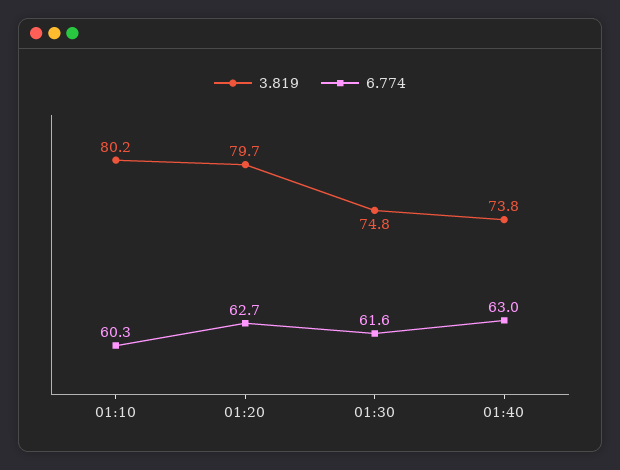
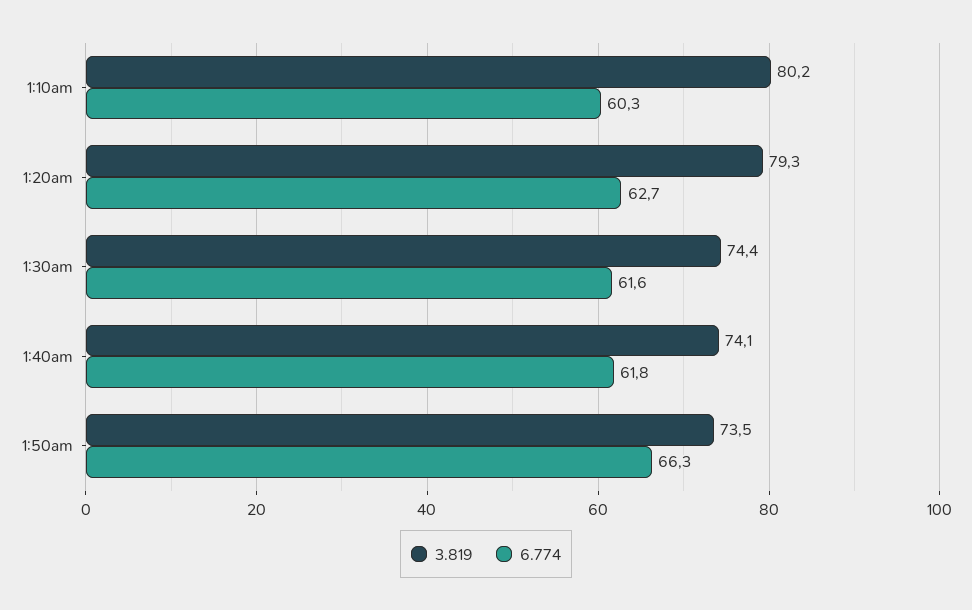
3.819, 01:20: 79.7 -> 79.3
3.819, 01:30: 74.8 -> 74.4
3.819, 01:40: 73.8 -> 74.1
6.774, 01:40: 63 -> 61.8
3.819, 1:50am: none -> 73.5
6.774, 1:50am: none -> 66.3

